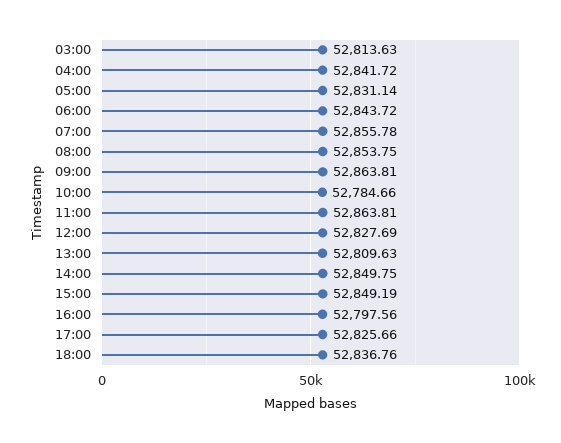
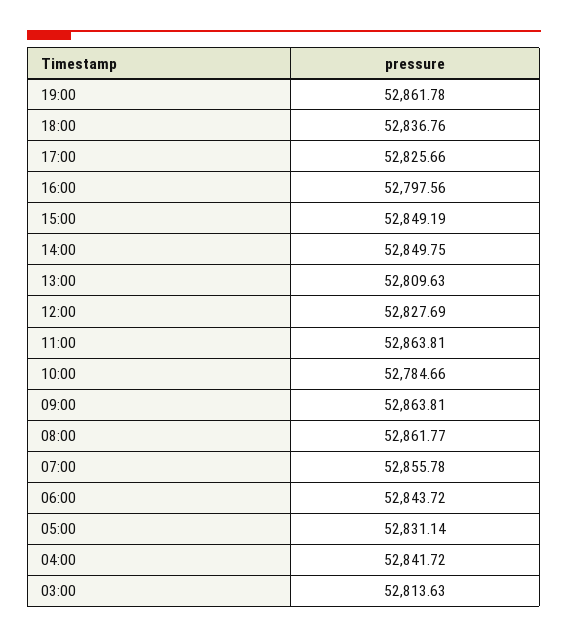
08:00: 52853.75 -> 52861.77
19:00: none -> 52861.78

